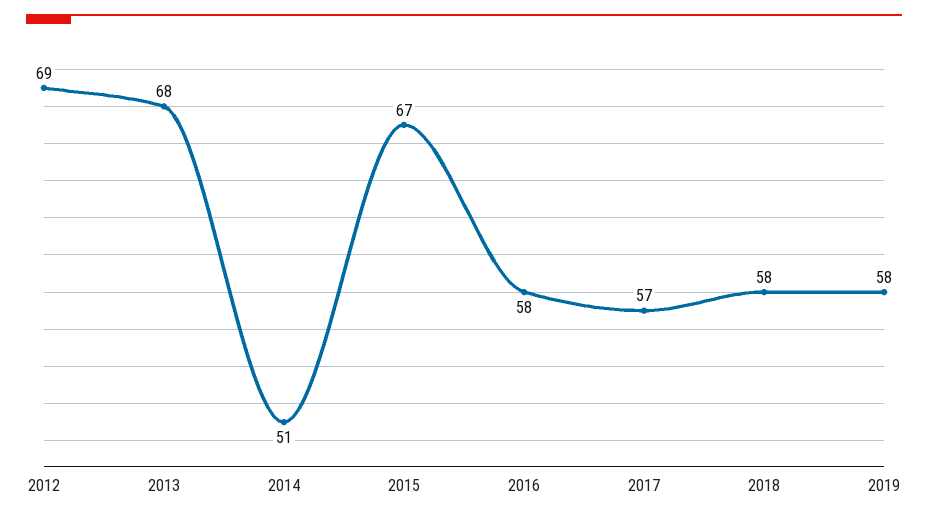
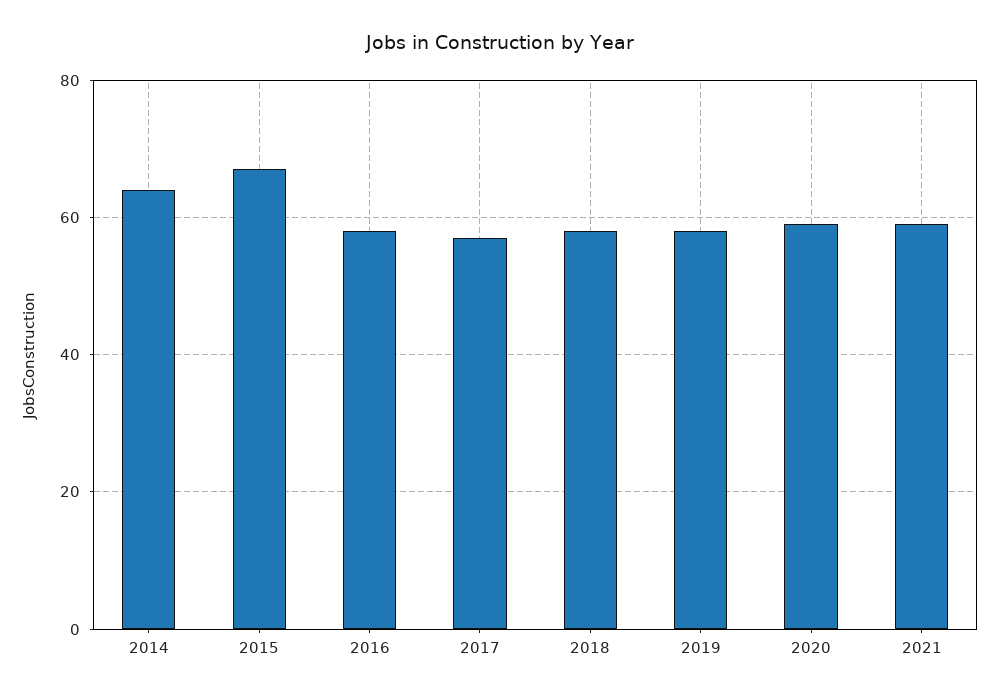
2012: 69 -> none
2013: 68 -> none
2014: 51 -> 65
2020: none -> 60
2021: none -> 60

